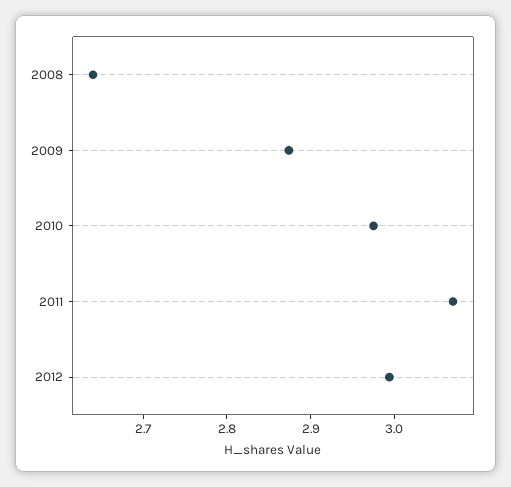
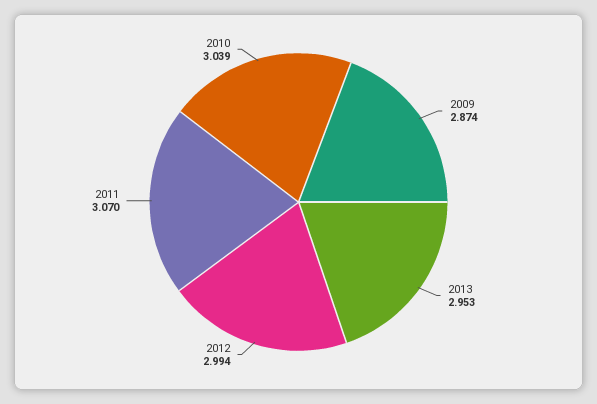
2008: 2.64 -> none
2010: 2.98 -> 3.039
2013: none -> 2.953

